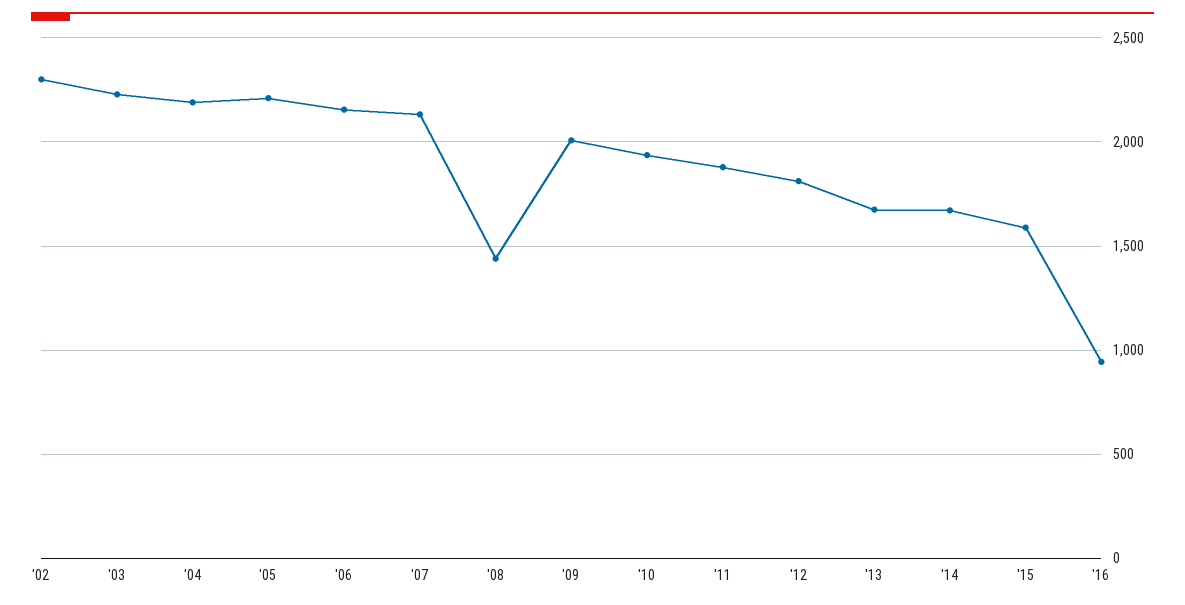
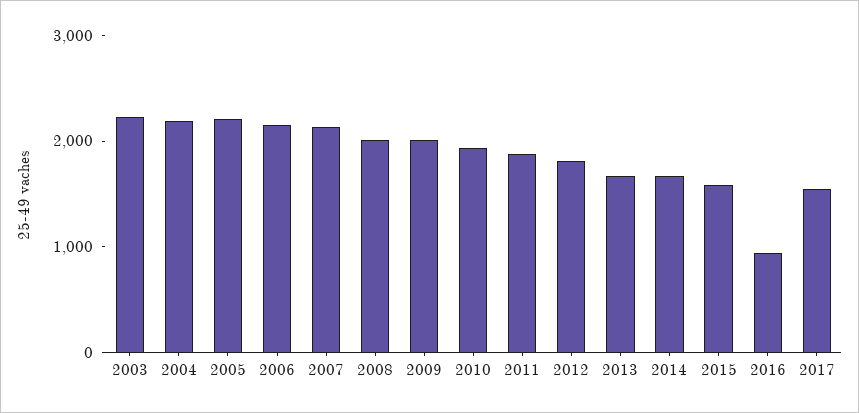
'02: 2300 -> none
'08: 1450 -> 2000
2017: none -> 1600

